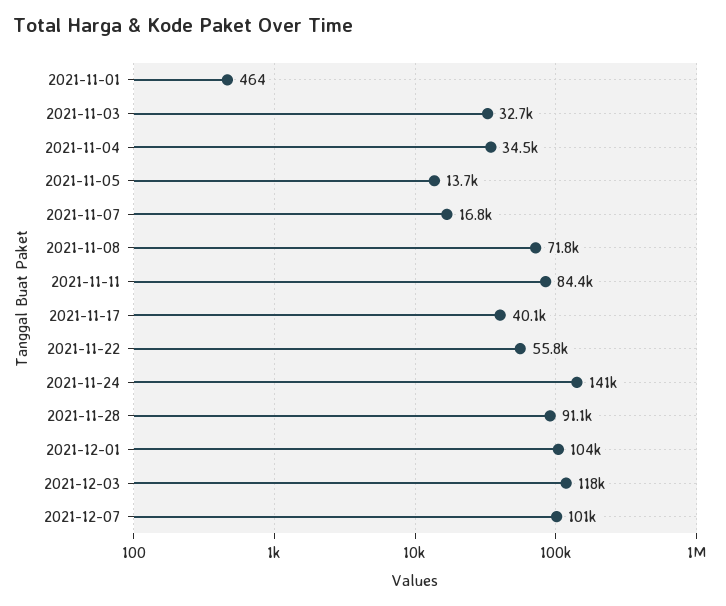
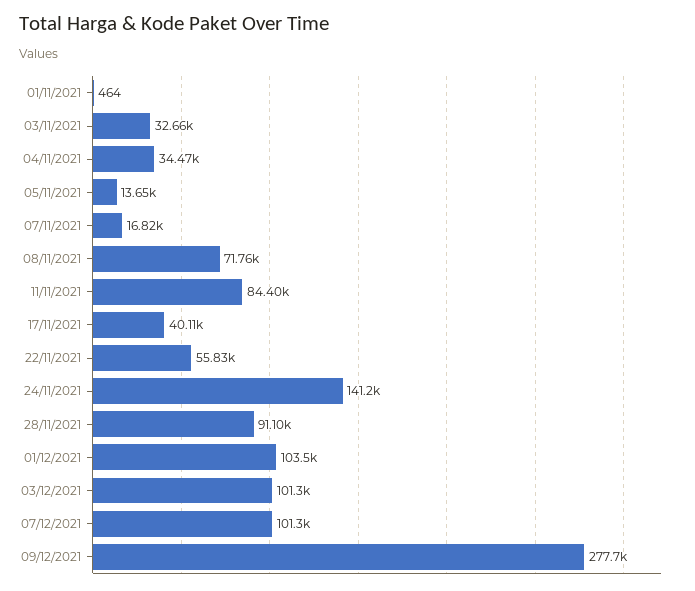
2021-12-03: 118000 -> 101300
09/12/2021: none -> 277700

